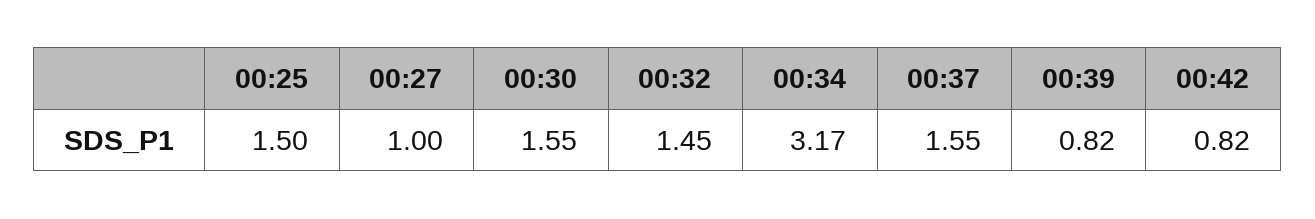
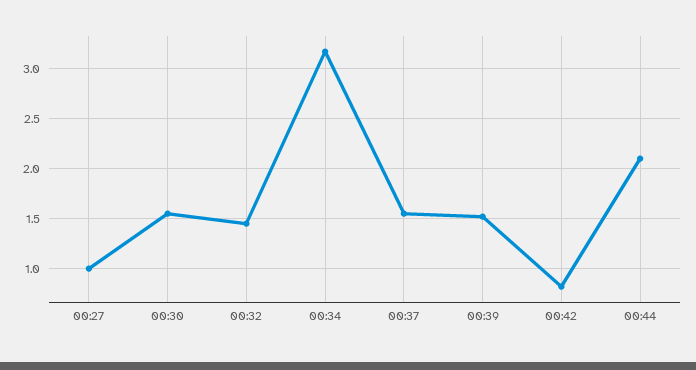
00:25: 1.5 -> none
00:39: 0.82 -> 1.5
00:44: none -> 2.1

